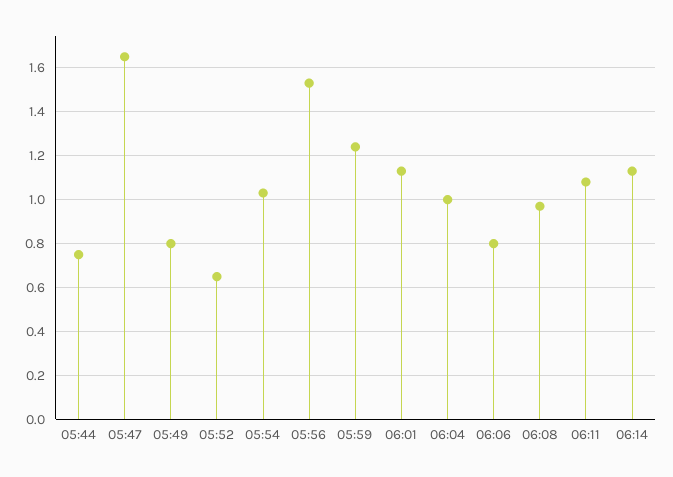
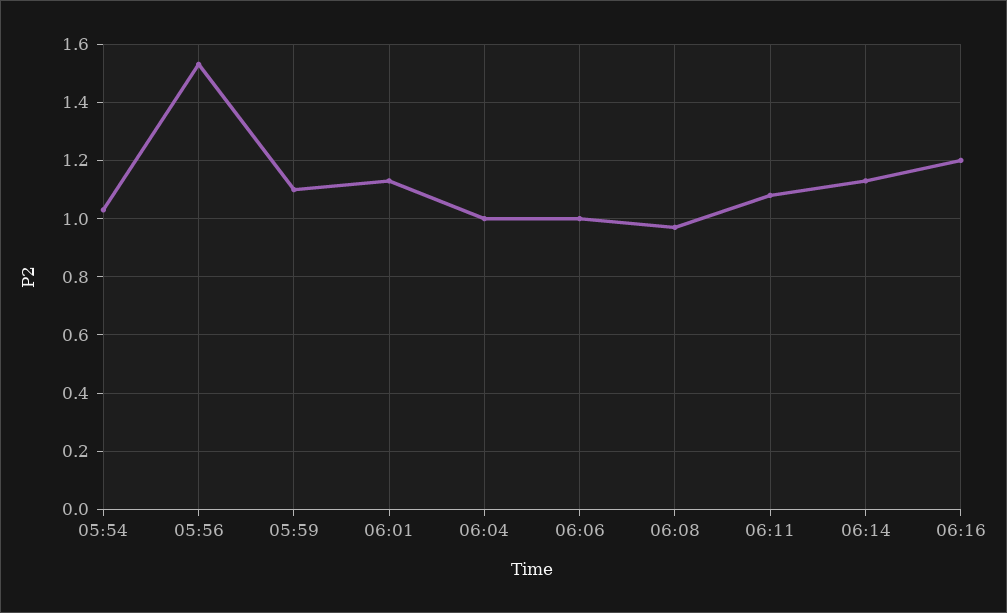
05:44: 0.75 -> none
05:47: 1.65 -> none
05:49: 0.8 -> none
05:52: 0.65 -> none
05:59: 1.25 -> 1.1
06:06: 0.8 -> 1
06:16: none -> 1.2

